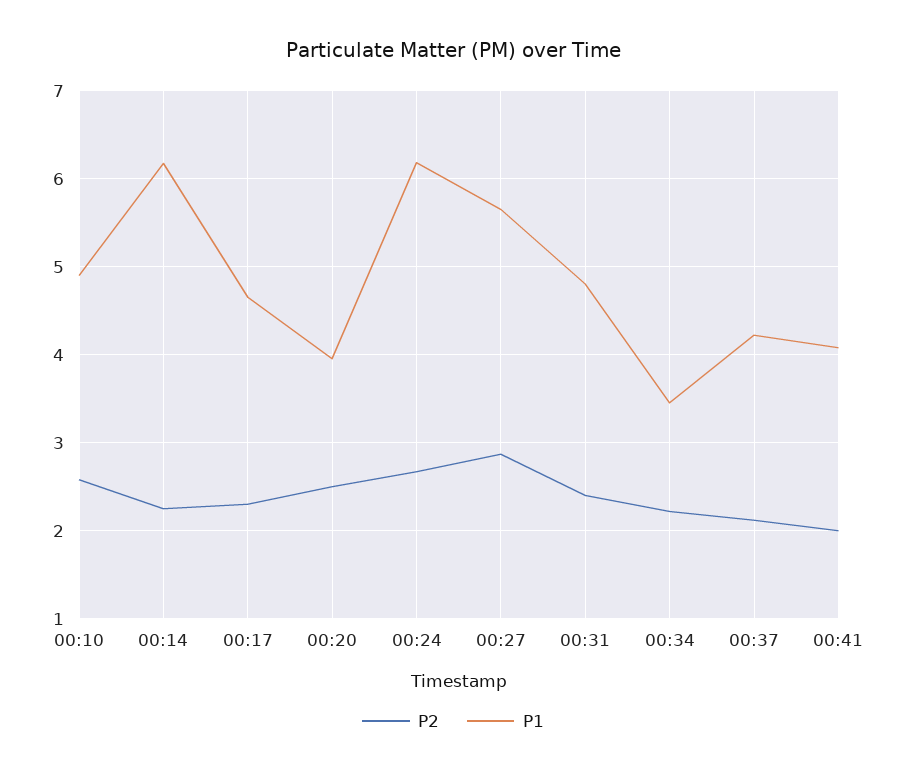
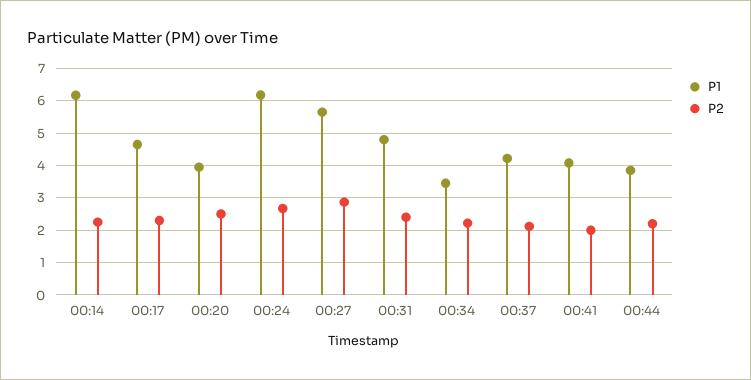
P2, 00:10: 2.6 -> none
P1, 00:10: 4.9 -> none
P1, 00:44: none -> 3.8
P2, 00:44: none -> 2.2

